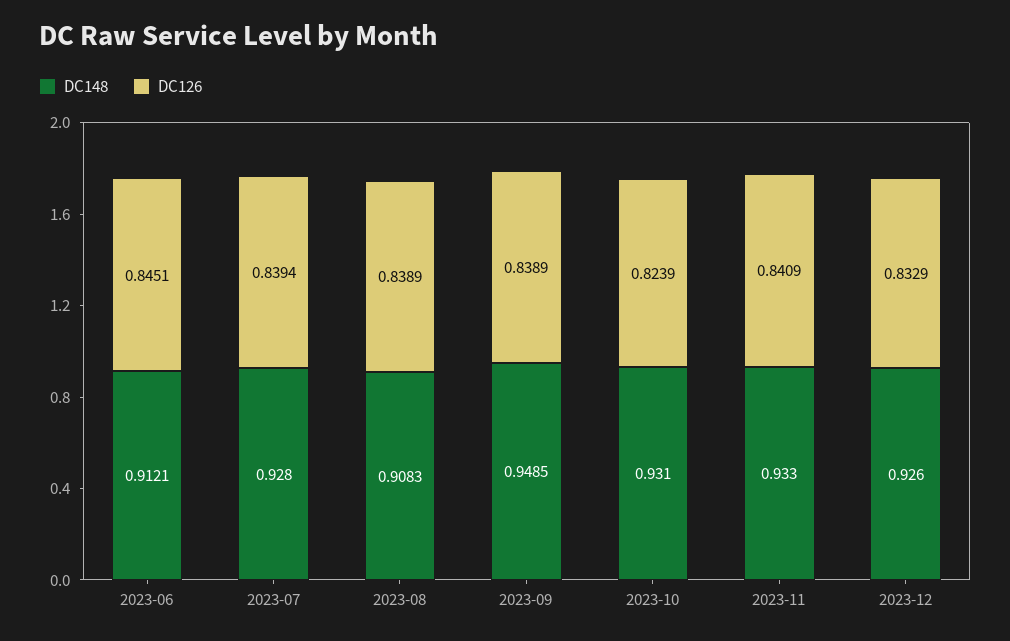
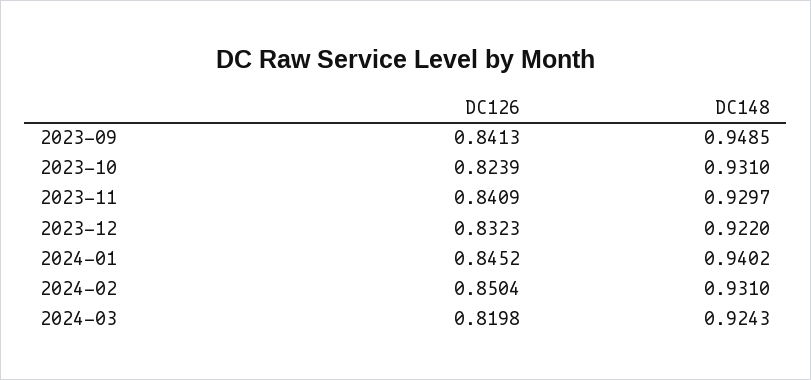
DC148, 2023-06: 0.9121 -> none
DC126, 2023-06: 0.8451 -> none
DC148, 2023-07: 0.928 -> none
DC126, 2023-07: 0.8394 -> none
DC148, 2023-08: 0.9083 -> none
DC126, 2023-08: 0.8389 -> none
DC126, 2023-09: 0.8389 -> 0.8413
DC148, 2023-11: 0.933 -> 0.9297
DC148, 2023-12: 0.926 -> 0.922
DC126, 2023-12: 0.8329 -> 0.8323
DC126, 2024-01: none -> 0.8452
DC148, 2024-01: none -> 0.9402
DC126, 2024-02: none -> 0.8504
DC148, 2024-02: none -> 0.931
DC126, 2024-03: none -> 0.8198
DC148, 2024-03: none -> 0.9243

